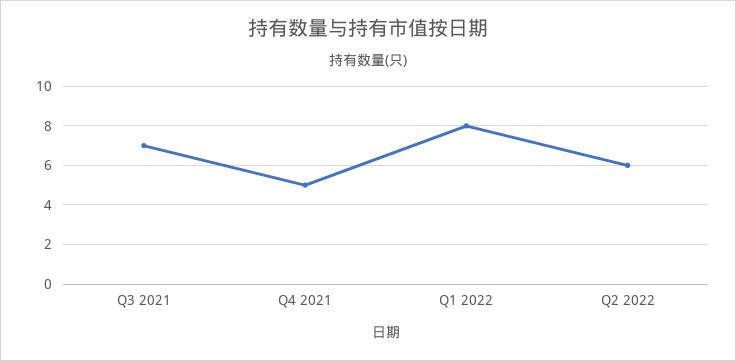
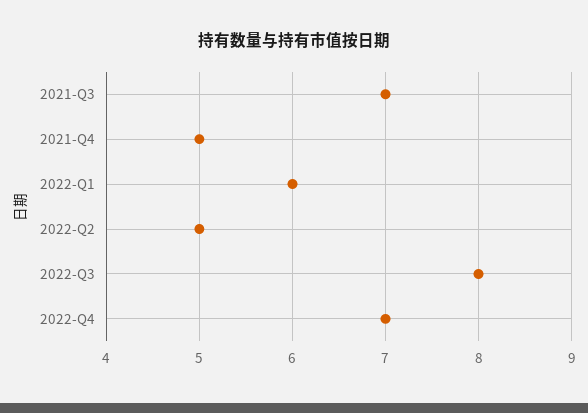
Q1 2022: 8 -> 6
Q2 2022: 6 -> 5
2022-Q3: none -> 8
2022-Q4: none -> 7

